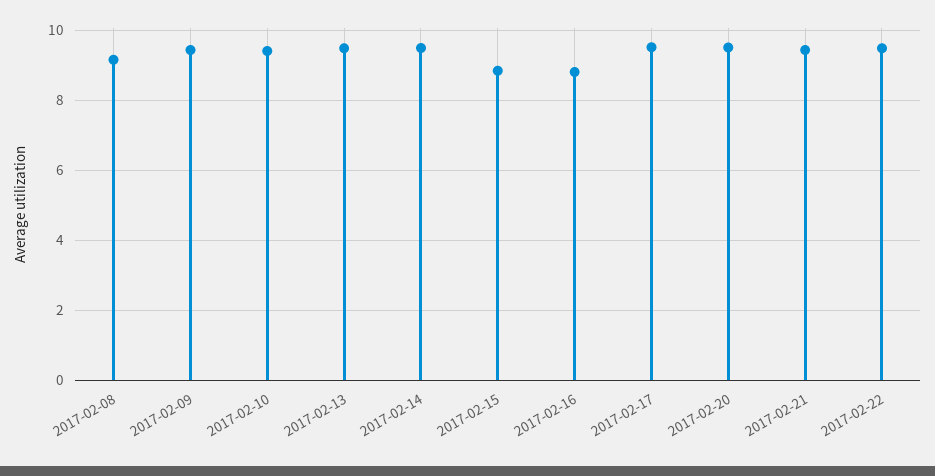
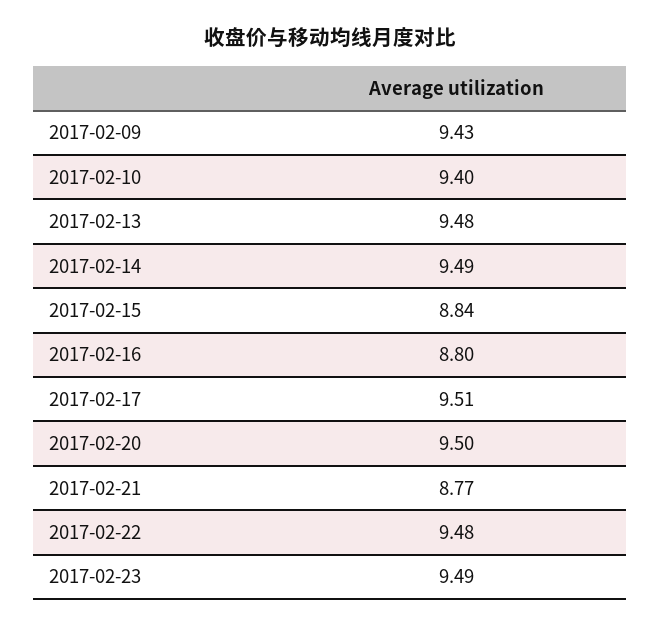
2017-02-08: 9.2 -> none
2017-02-21: 9.4 -> 8.77
2017-02-23: none -> 9.49

